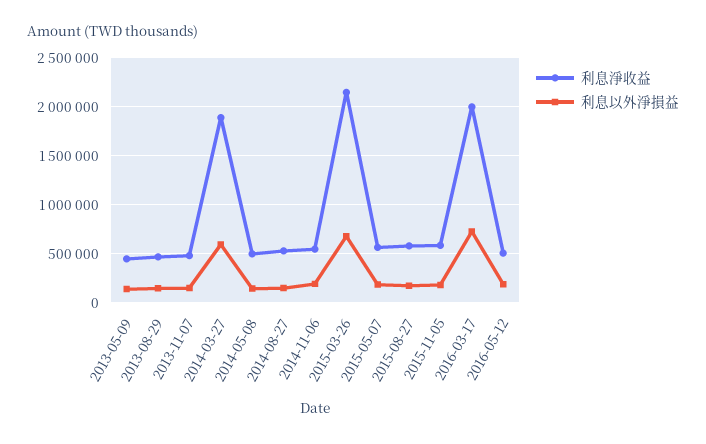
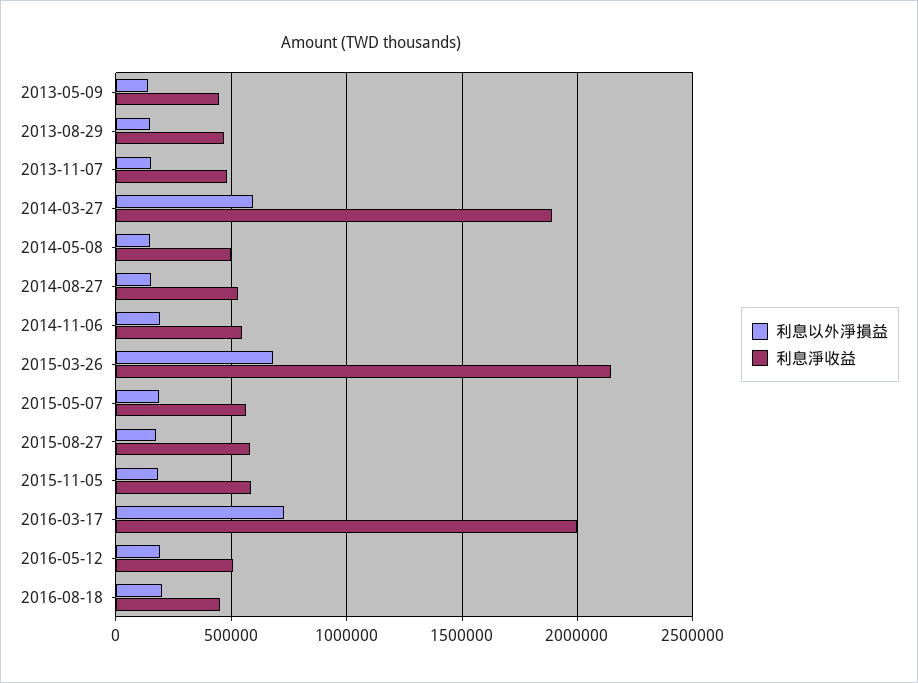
利息以外淨損益, 2016-08-18: none -> 200000
利息淨收益, 2016-08-18: none -> 450000

